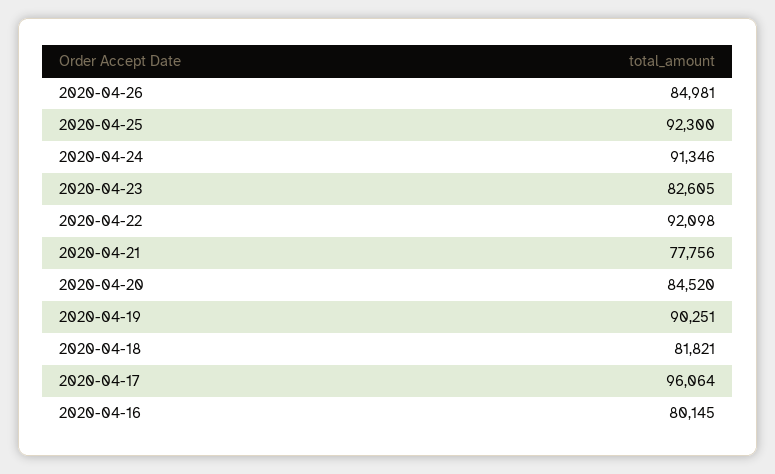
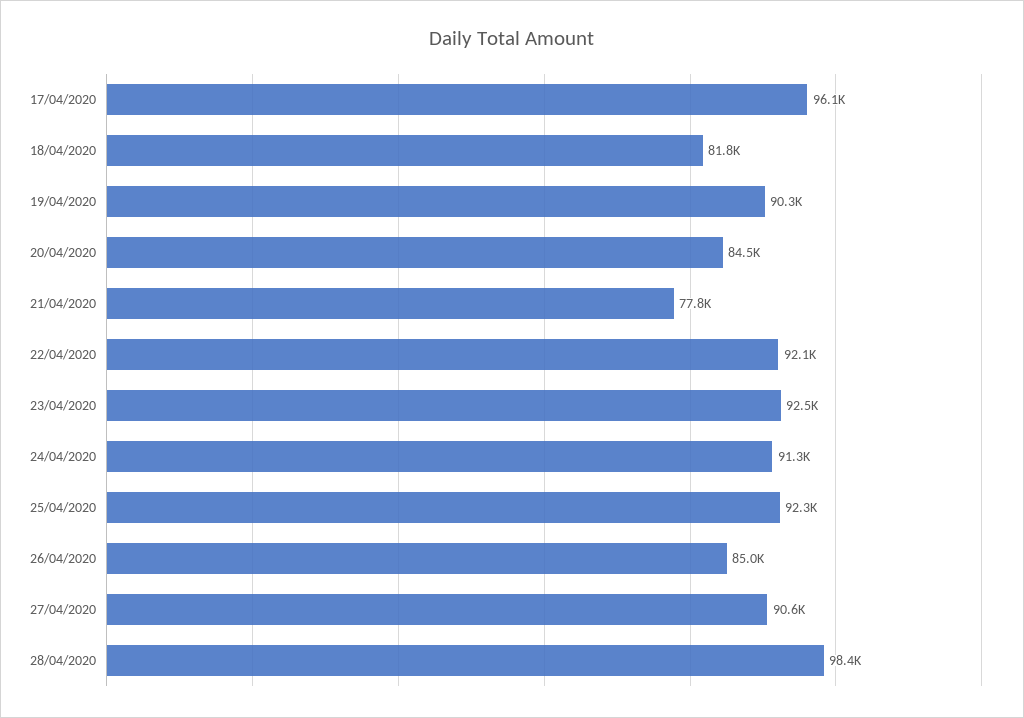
2020-04-23: 82605 -> 92500
2020-04-16: 80145 -> none
27/04/2020: none -> 90600
28/04/2020: none -> 98400

